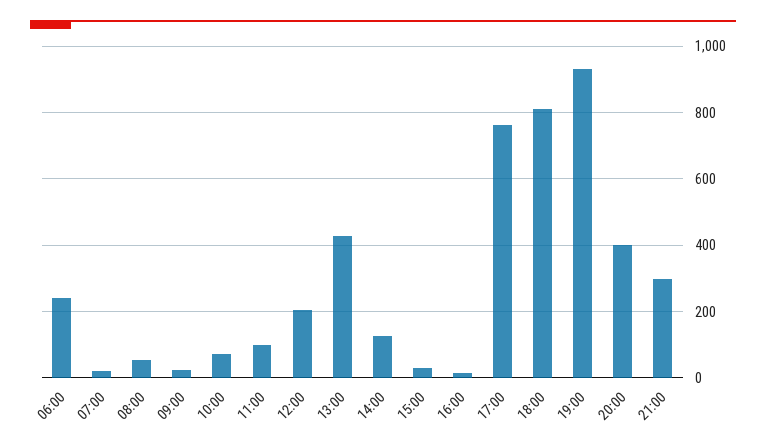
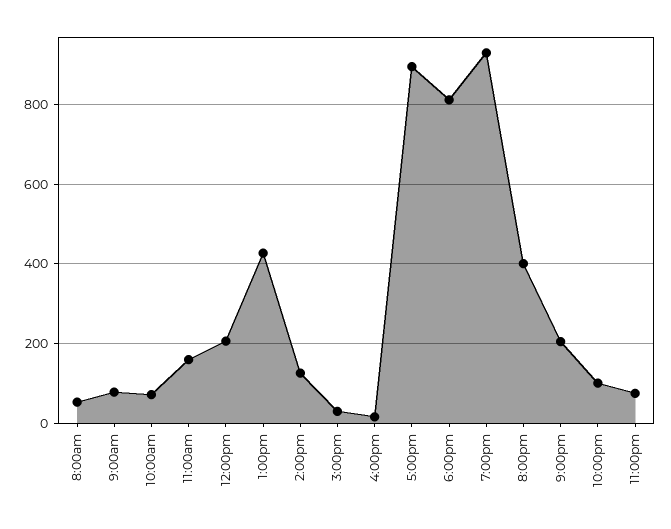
06:00: 240 -> none
07:00: 20 -> none
09:00: 20 -> 80
11:00: 100 -> 160
17:00: 760 -> 900
21:00: 300 -> 200
10:00pm: none -> 100
11:00pm: none -> 80

